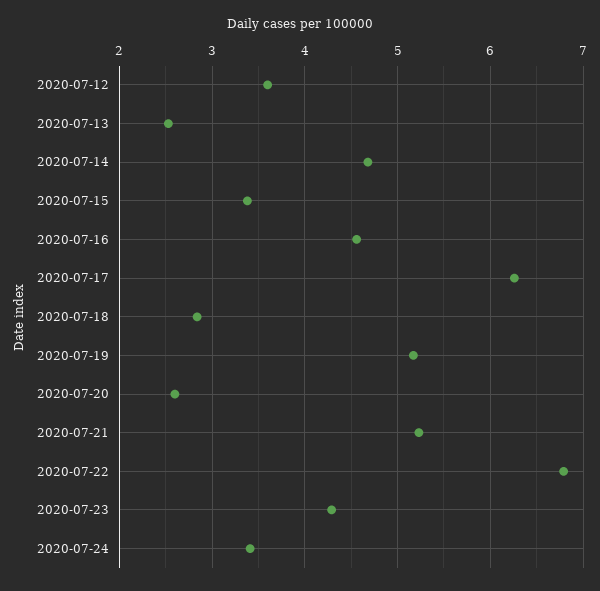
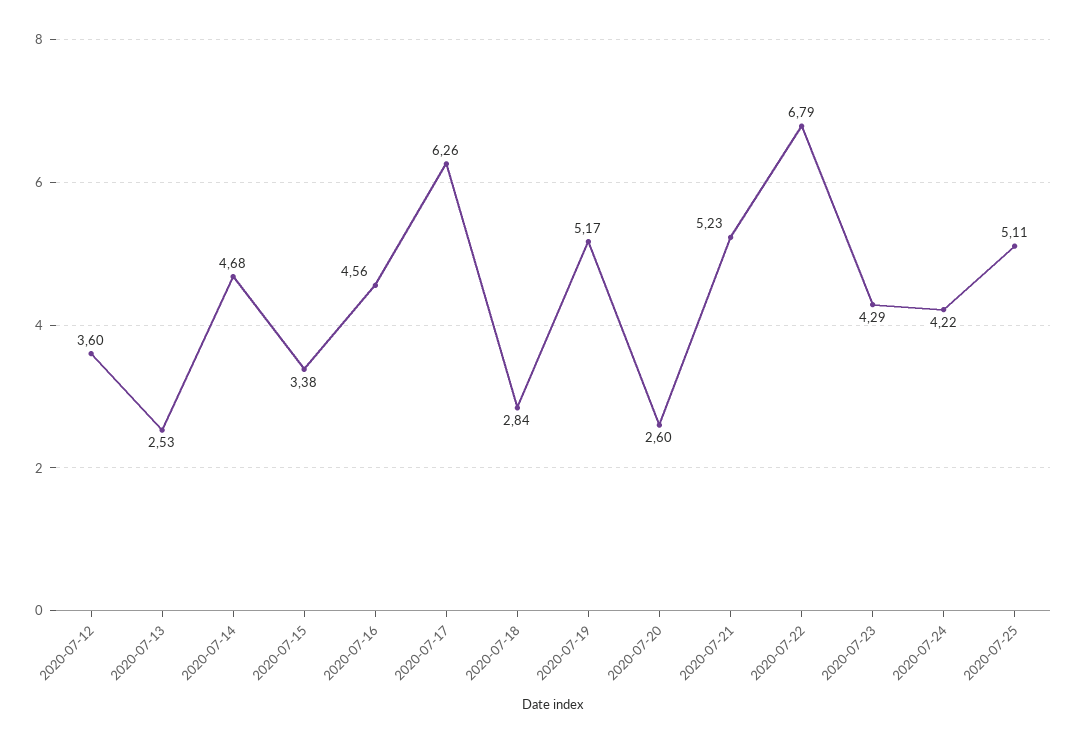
2020-07-24: 3.4 -> 4.22
2020-07-25: none -> 5.11

